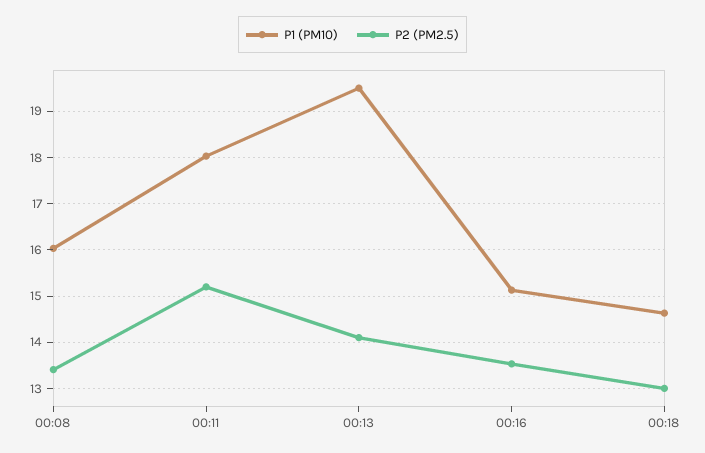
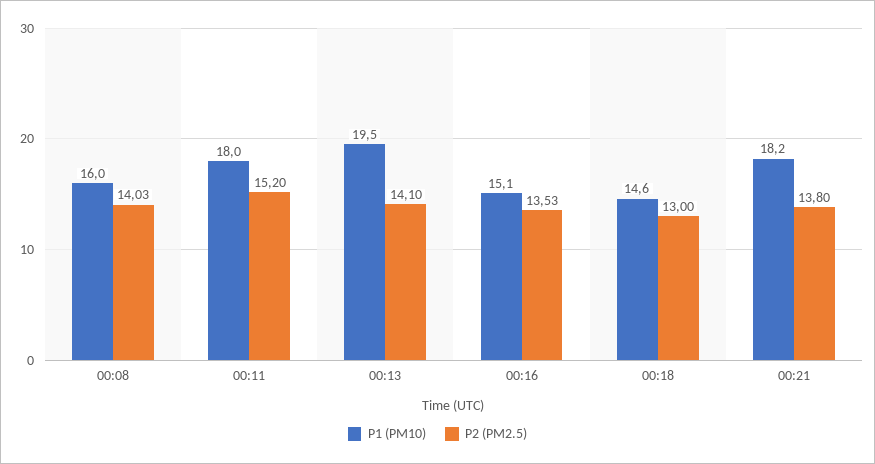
P2 (PM2.5), 00:08: 13.4 -> 14.03
P1 (PM10), 00:21: none -> 18.2
P2 (PM2.5), 00:21: none -> 13.8

